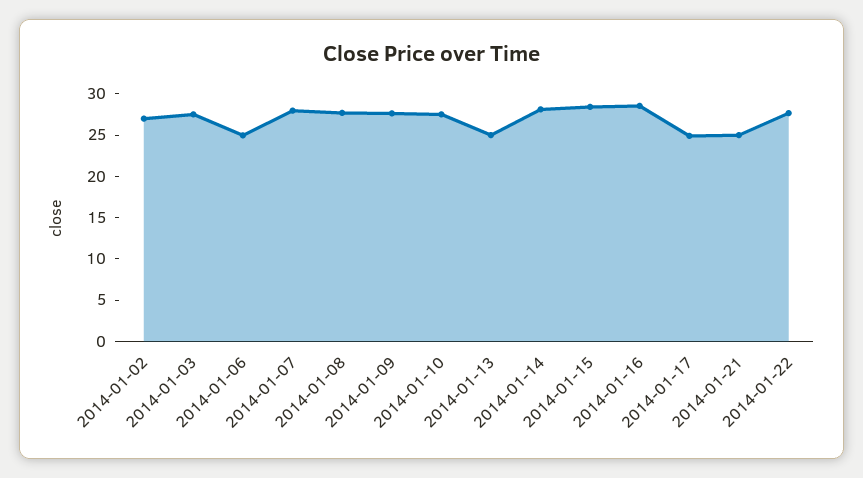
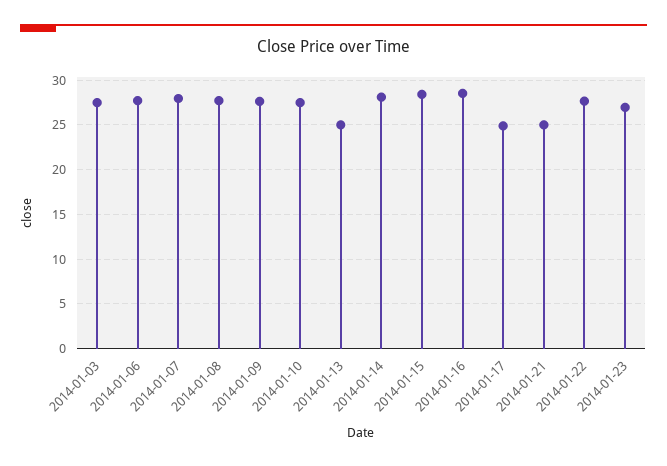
2014-01-02: 27 -> none
2014-01-06: 25 -> 28
2014-01-23: none -> 27

